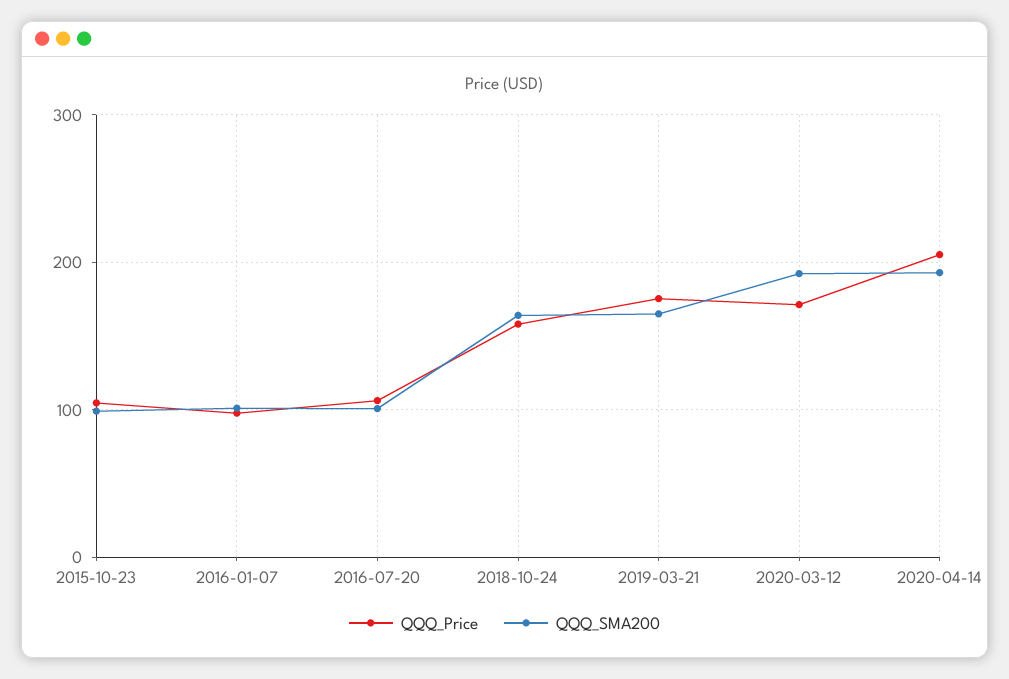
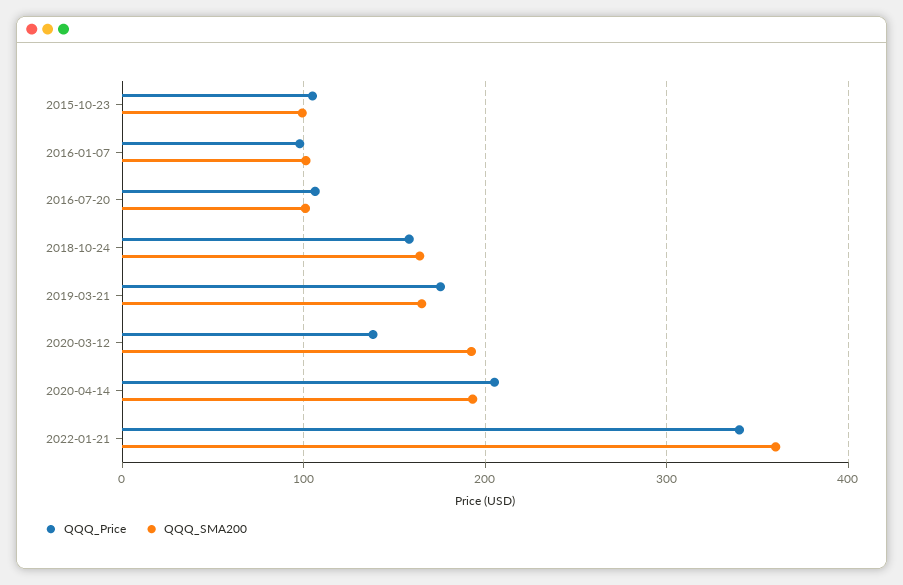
QQQ_Price, 2020-03-12: 170 -> 140
QQQ_Price, 2022-01-21: none -> 340
QQQ_SMA200, 2022-01-21: none -> 360

